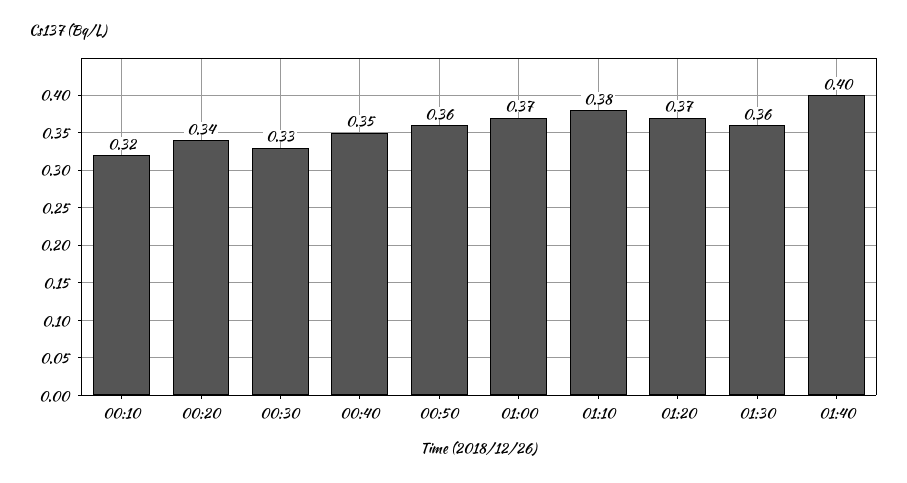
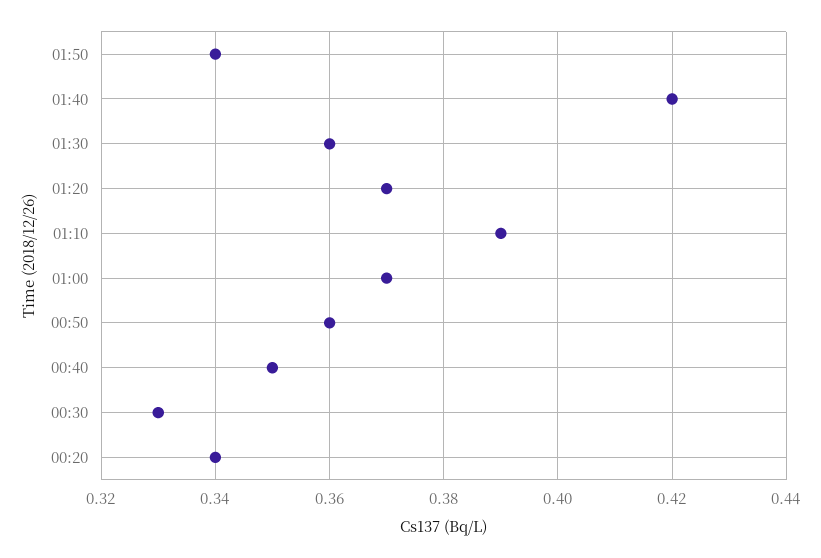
00:10: 0.32 -> none
01:10: 0.38 -> 0.39
01:40: 0.4 -> 0.42
01:50: none -> 0.34

